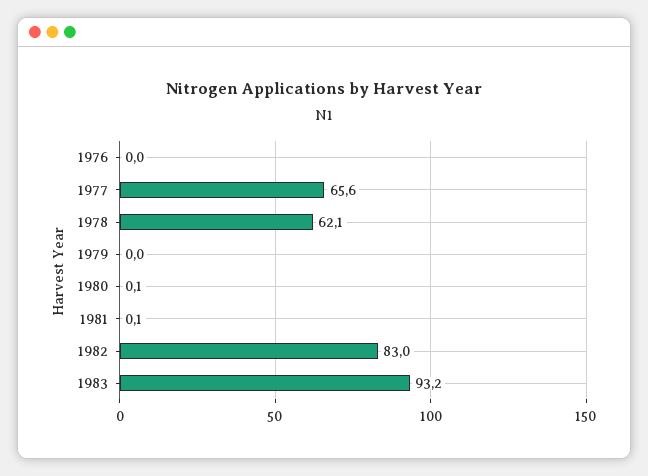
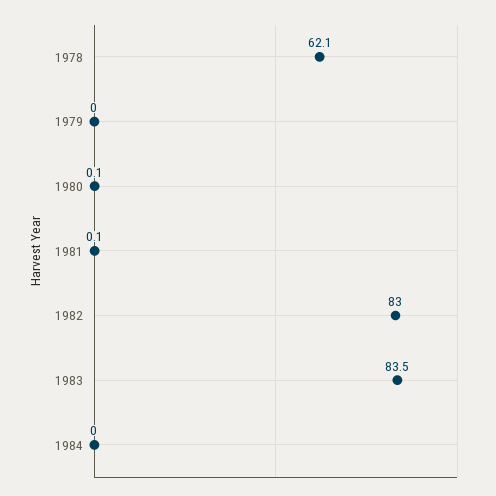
1976: 0 -> none
1977: 65.6 -> none
1983: 93.2 -> 83.5
1984: none -> 0

